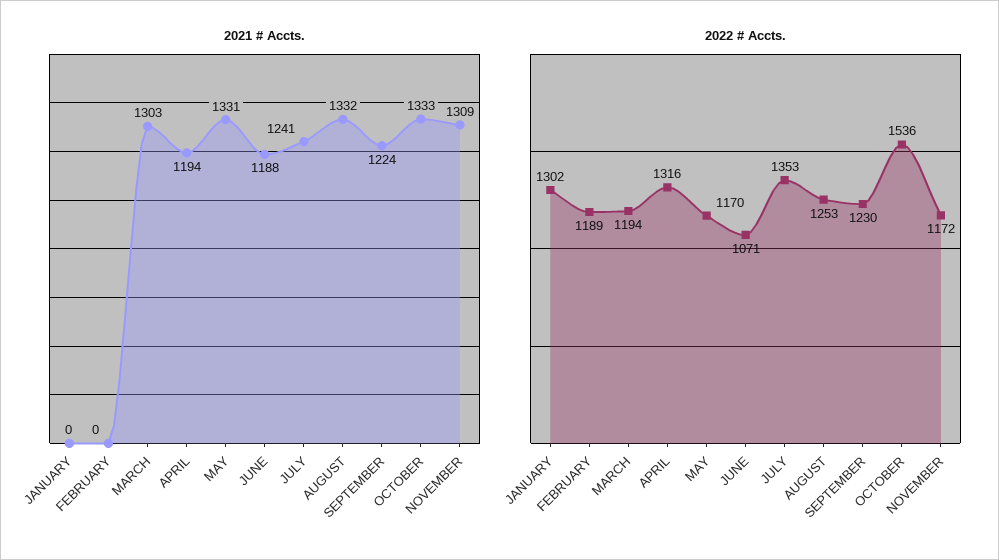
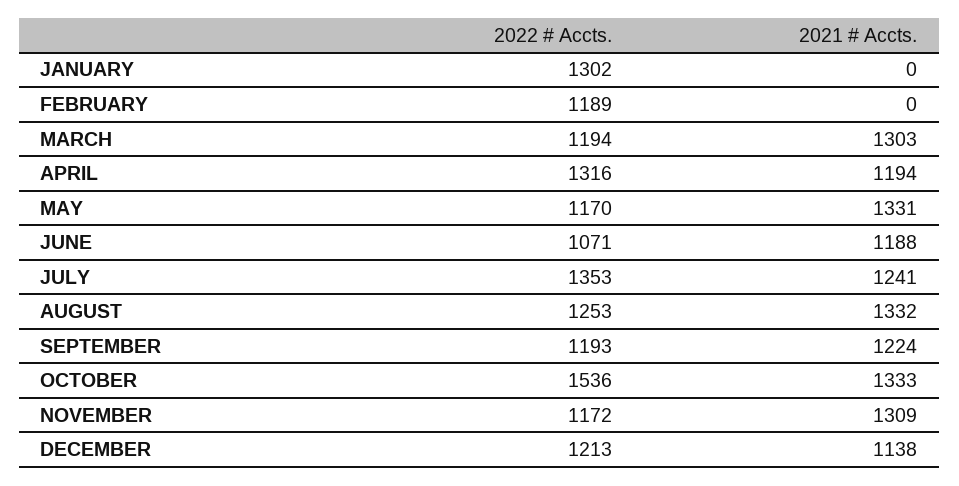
2022 # Accts., SEPTEMBER: 1230 -> 1193
2022 # Accts., DECEMBER: none -> 1213
2021 # Accts., DECEMBER: none -> 1138

